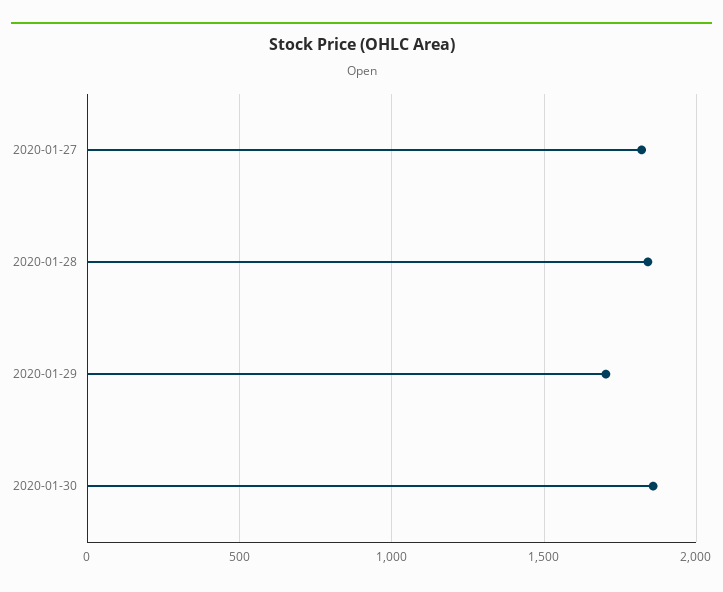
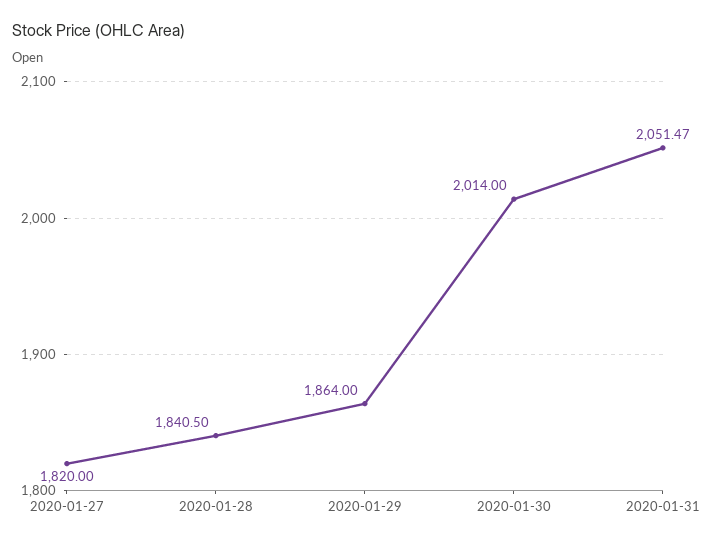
2020-01-29: 1700 -> 1864
2020-01-30: 1850 -> 2014
2020-01-31: none -> 2051.47

